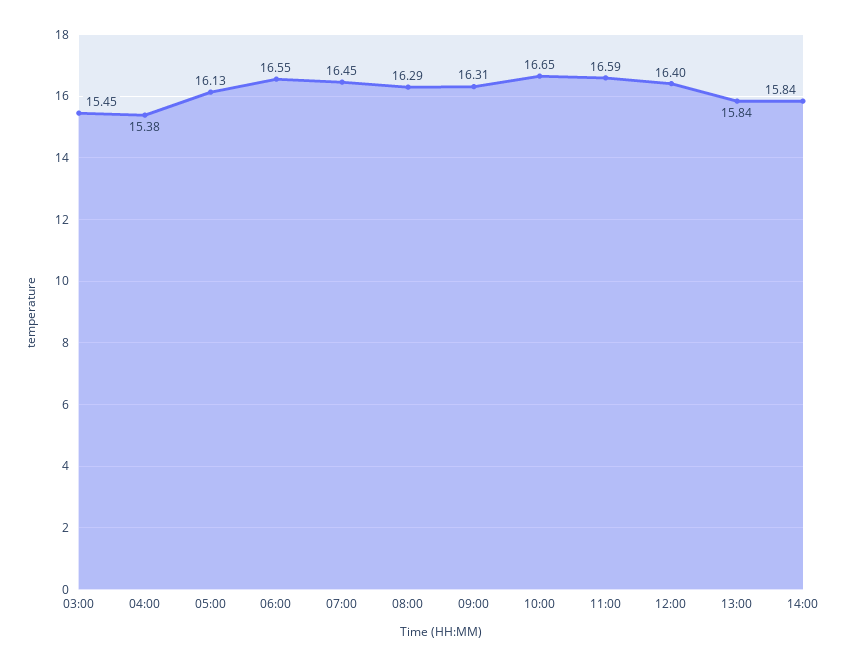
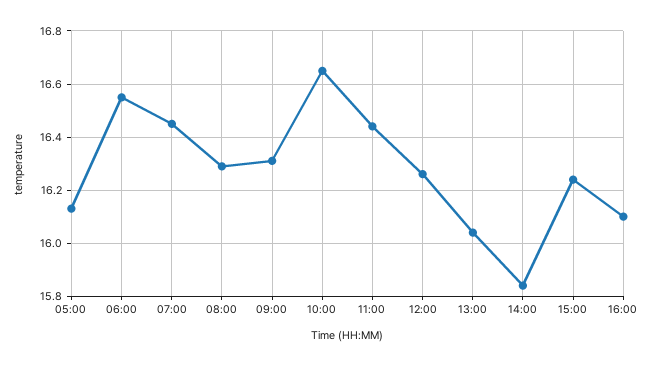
03:00: 15.45 -> none
04:00: 15.38 -> none
11:00: 16.59 -> 16.45
12:00: 16.4 -> 16.25
13:00: 15.84 -> 16.05
15:00: none -> 16.25
16:00: none -> 16.1

